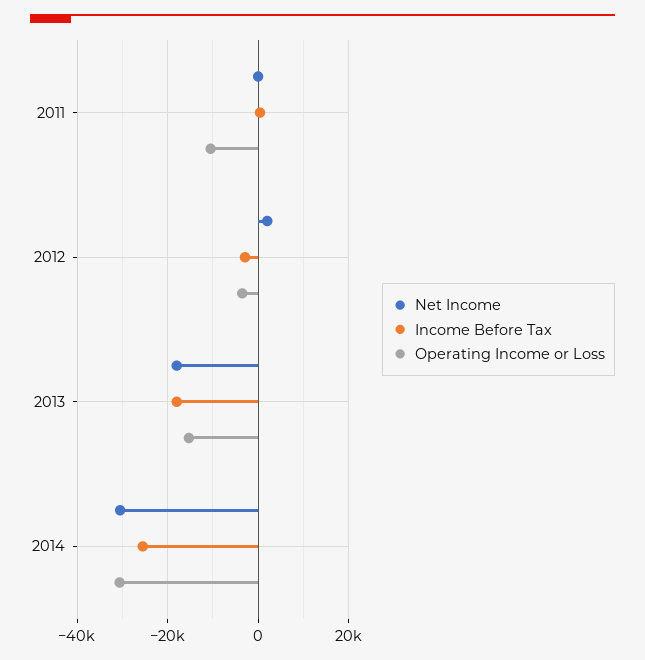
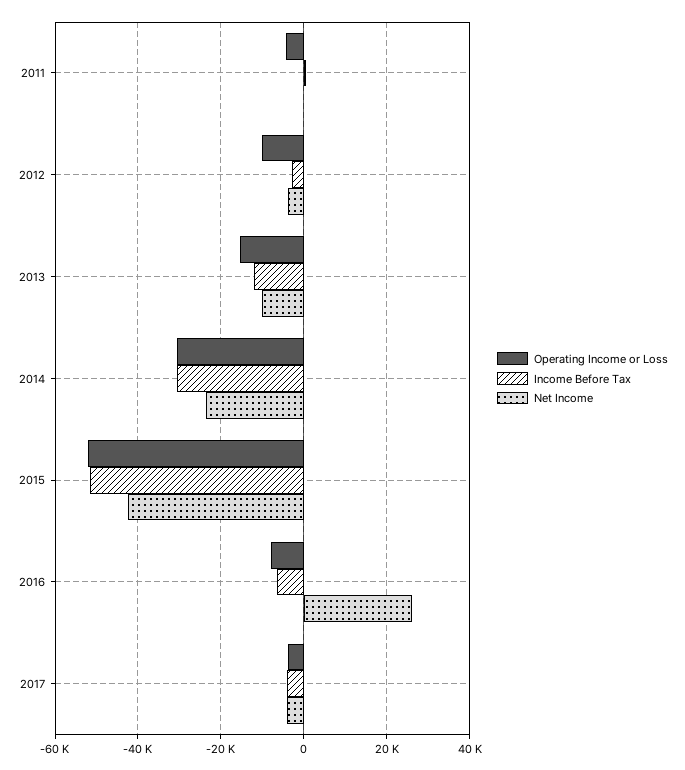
Operating Income or Loss, 2011: -10000 -> -4000
Net Income, 2012: 2000 -> -4000
Operating Income or Loss, 2012: -4000 -> -10000
Net Income, 2013: -18000 -> -10000
Income Before Tax, 2013: -18000 -> -12000
Net Income, 2014: -30000 -> -24000
Income Before Tax, 2014: -26000 -> -30000
Operating Income or Loss, 2015: none -> -52000
Income Before Tax, 2015: none -> -52000
Net Income, 2015: none -> -42000
Operating Income or Loss, 2016: none -> -8000
Income Before Tax, 2016: none -> -6000
Net Income, 2016: none -> 26000
Operating Income or Loss, 2017: none -> -4000
Income Before Tax, 2017: none -> -4000
Net Income, 2017: none -> -4000

